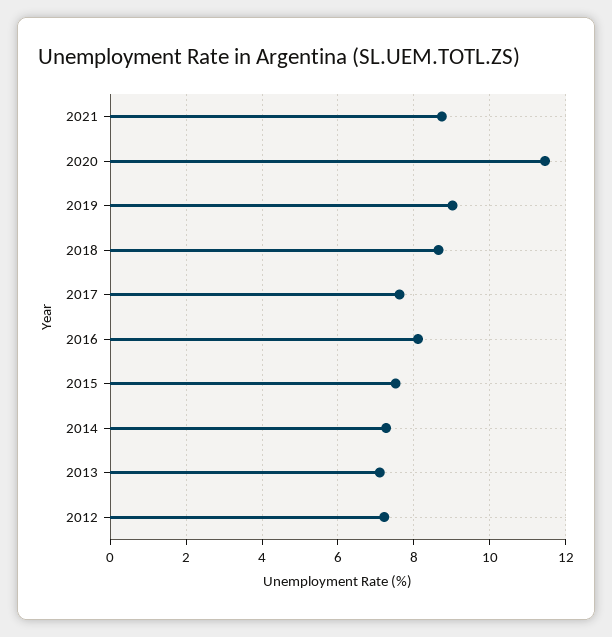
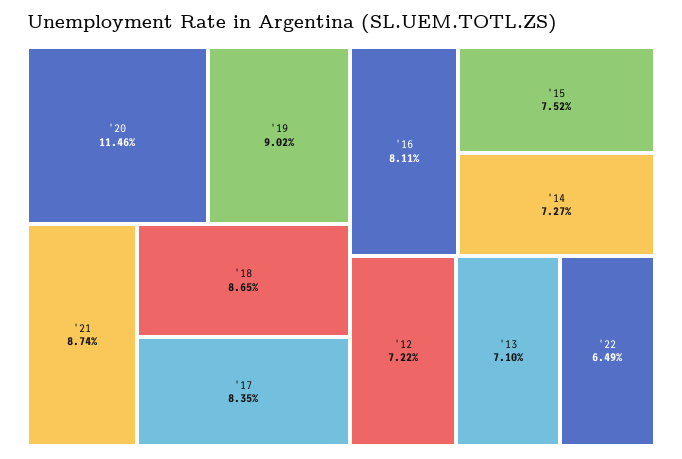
2017: 7.6 -> 8.35
'22: none -> 6.49

